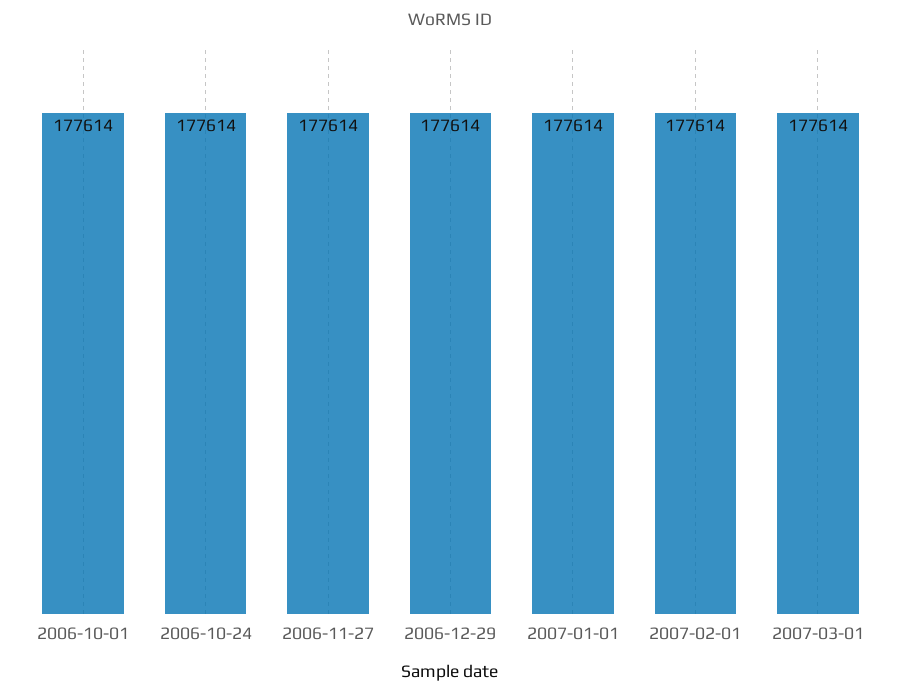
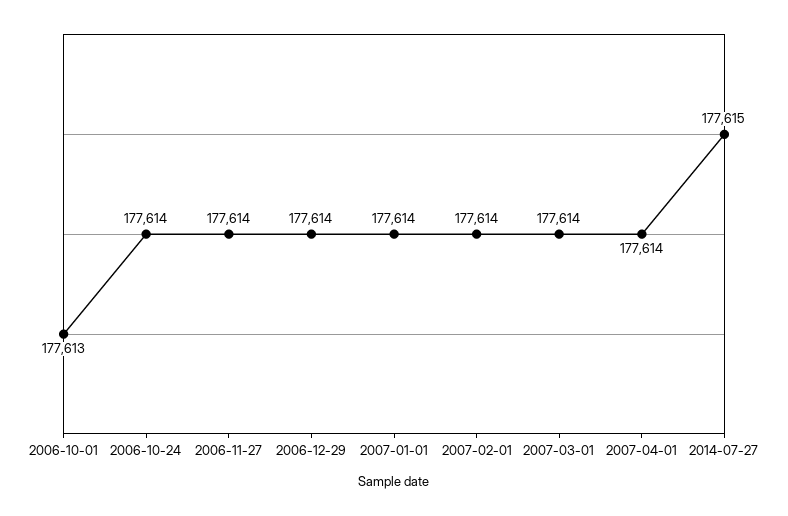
2006-10-01: 177614 -> 177613
2007-04-01: none -> 177614
2014-07-27: none -> 177615

